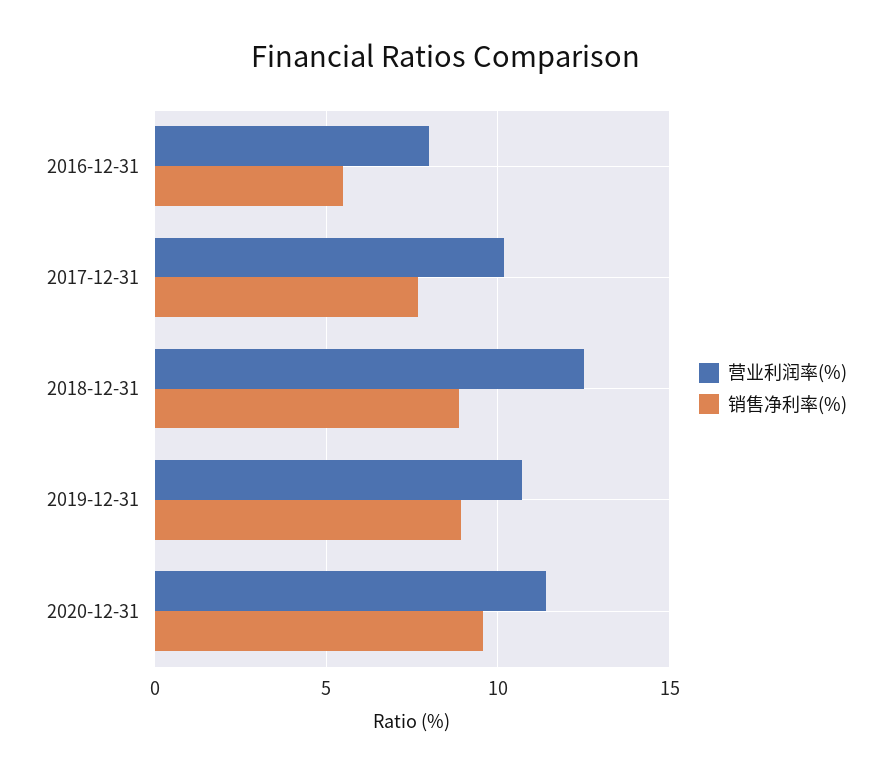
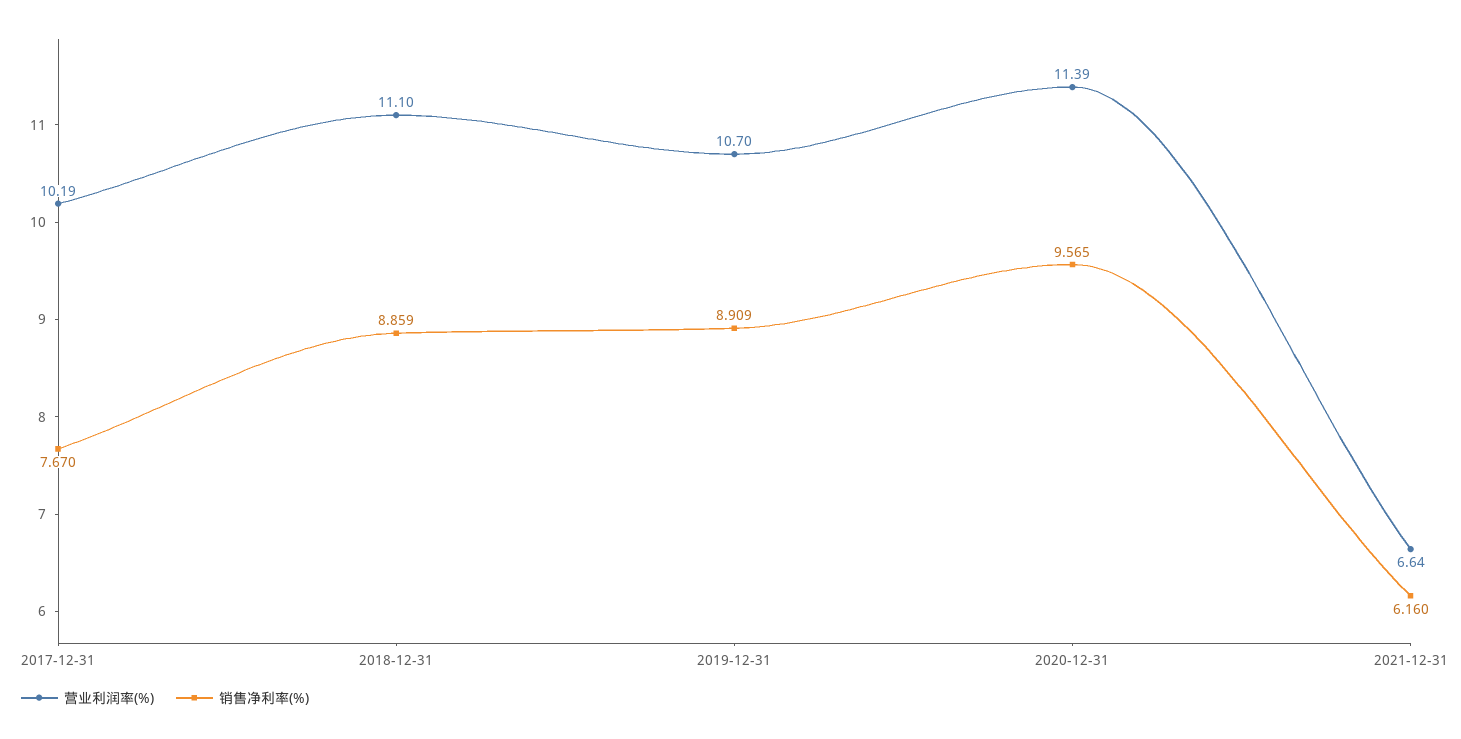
营业利润率(%), 2016-12-31: 8 -> none
销售净利率(%), 2016-12-31: 5.5 -> none
营业利润率(%), 2018-12-31: 12.5 -> 11.1
营业利润率(%), 2021-12-31: none -> 6.64
销售净利率(%), 2021-12-31: none -> 6.16

